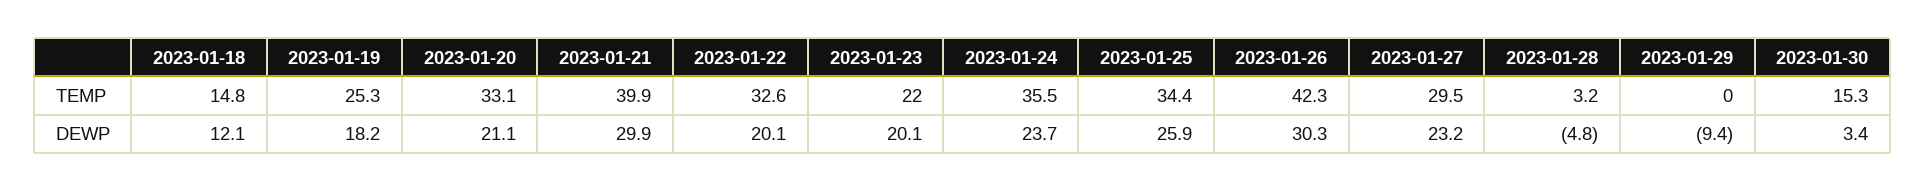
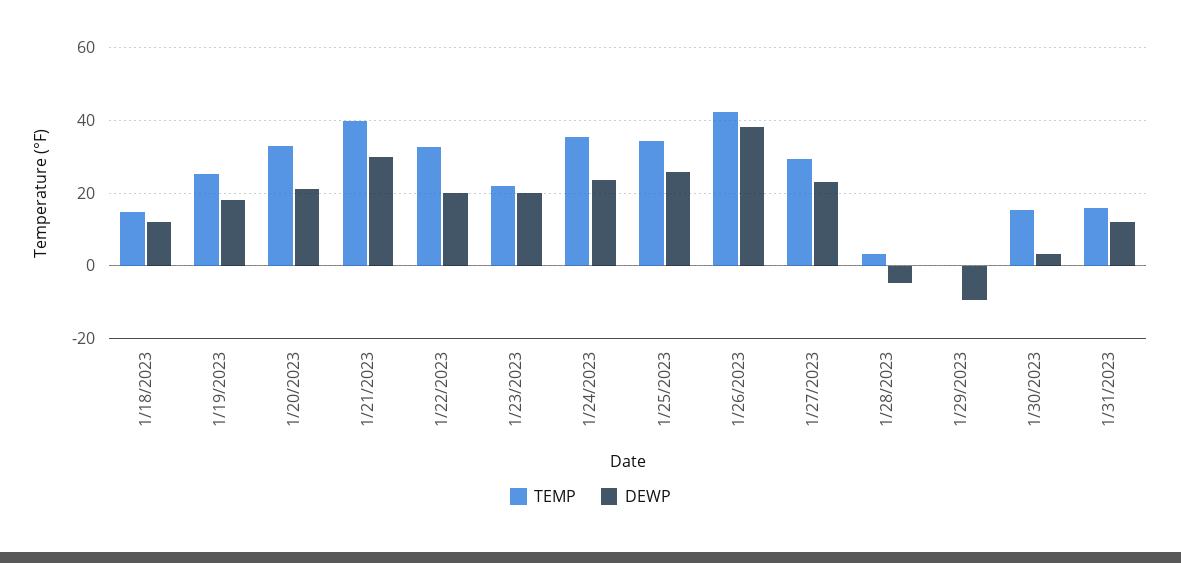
DEWP, 2023-01-26: 30.3 -> 38
TEMP, 1/31/2023: none -> 16
DEWP, 1/31/2023: none -> 12

